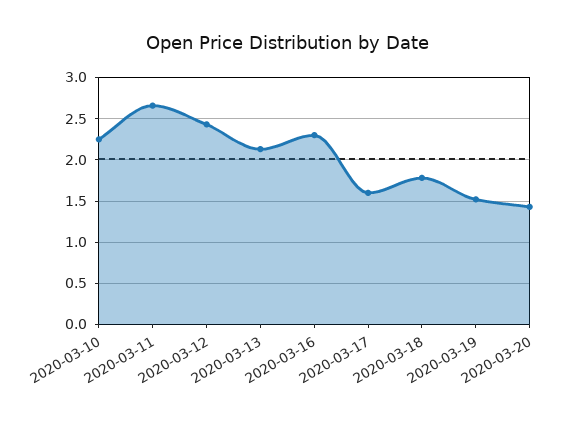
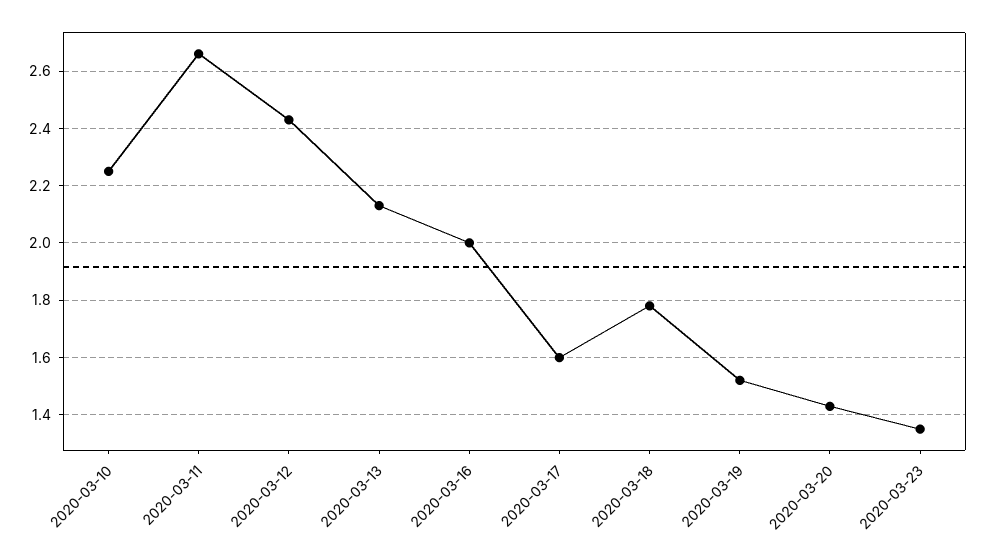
2020-03-16: 2.3 -> 2
2020-03-23: none -> 1.35

